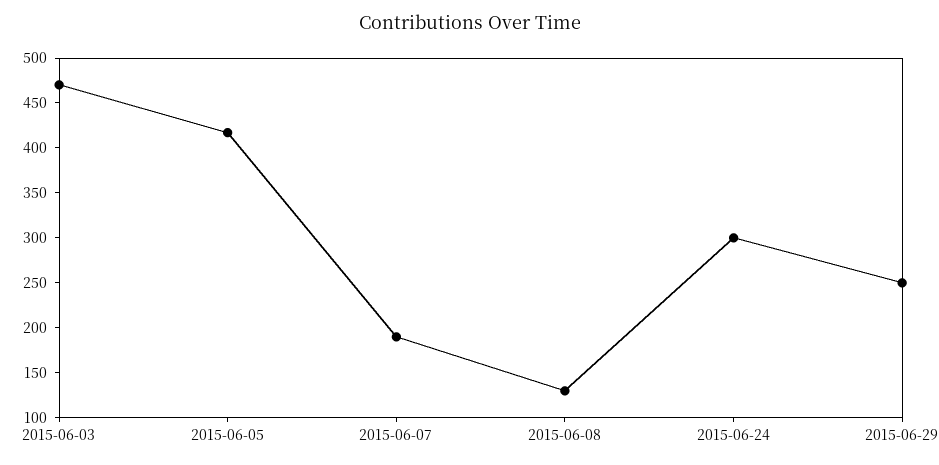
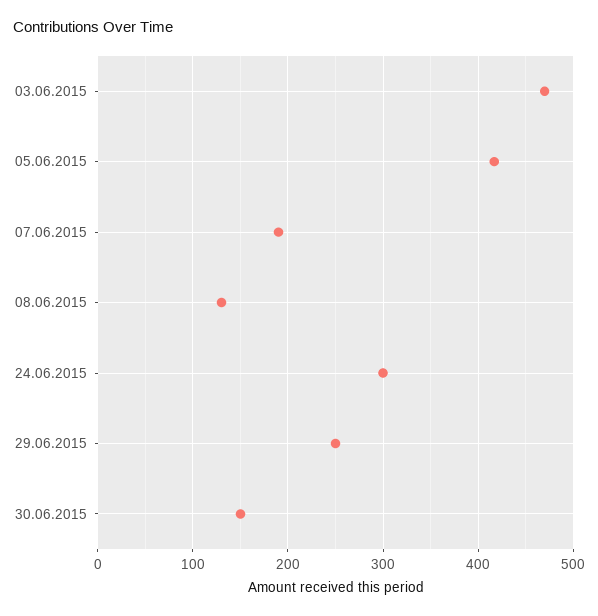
30.06.2015: none -> 150

